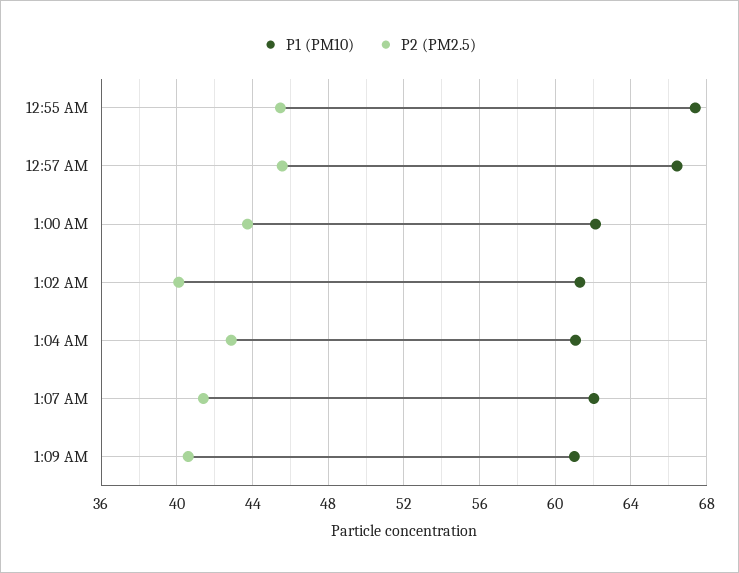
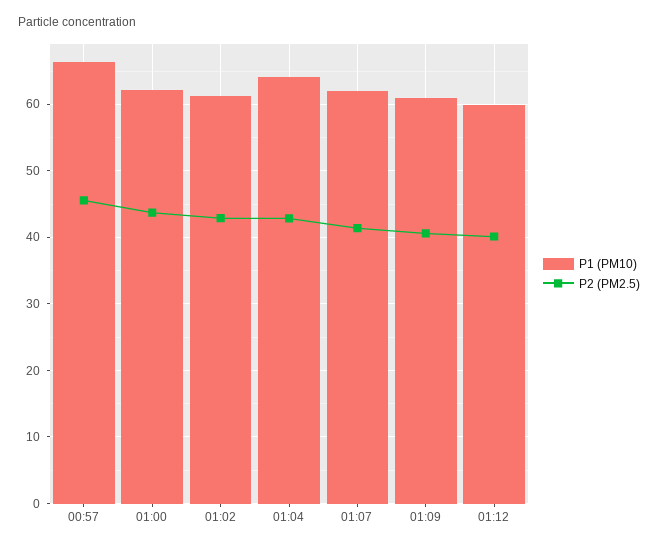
P1 (PM10), 12:55 AM: 67.5 -> none
P2 (PM2.5), 12:55 AM: 45.5 -> none
P2 (PM2.5), 1:02 AM: 40 -> 43
P1 (PM10), 1:04 AM: 61 -> 64
P1 (PM10), 01:12: none -> 60
P2 (PM2.5), 01:12: none -> 40

